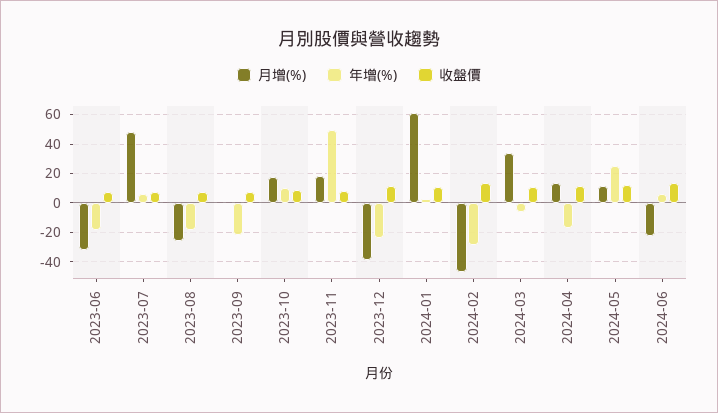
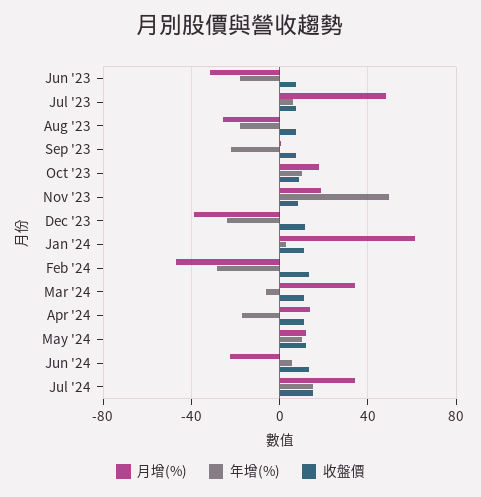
年增(%), 2024-05: 25 -> 10
月增(%), Jul '24: none -> 35
年增(%), Jul '24: none -> 15
收盤價, Jul '24: none -> 15

